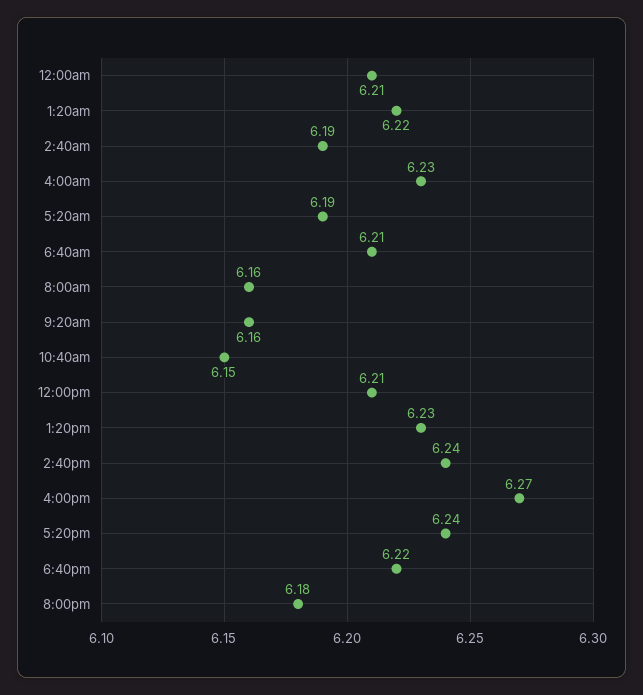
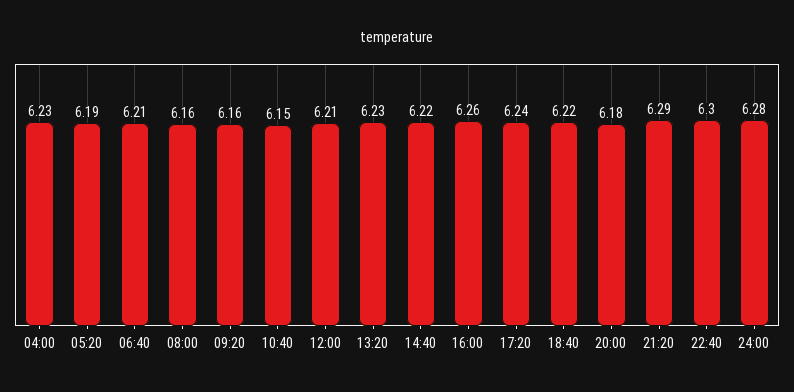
12:00am: 6.21 -> none
1:20am: 6.22 -> none
2:40am: 6.19 -> none
2:40pm: 6.24 -> 6.22
4:00pm: 6.27 -> 6.26
21:20: none -> 6.29
22:40: none -> 6.3
24:00: none -> 6.28

